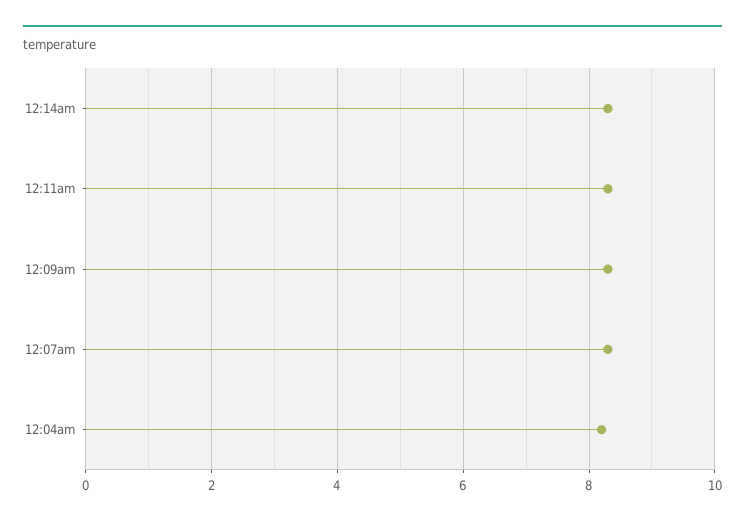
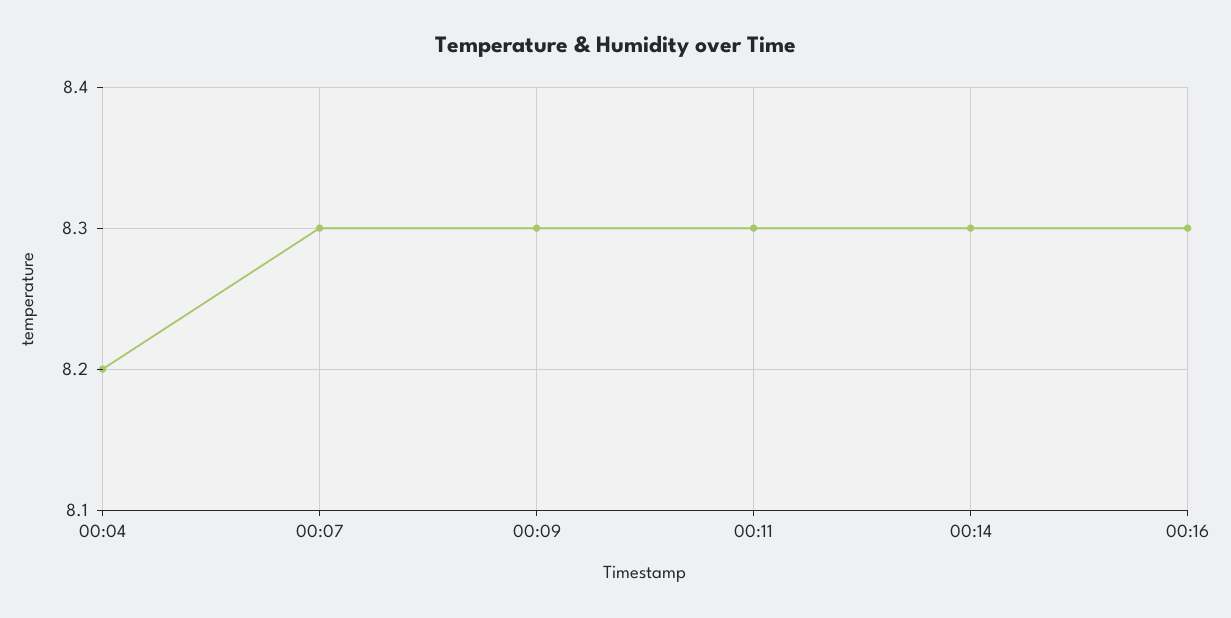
00:16: none -> 8.3

